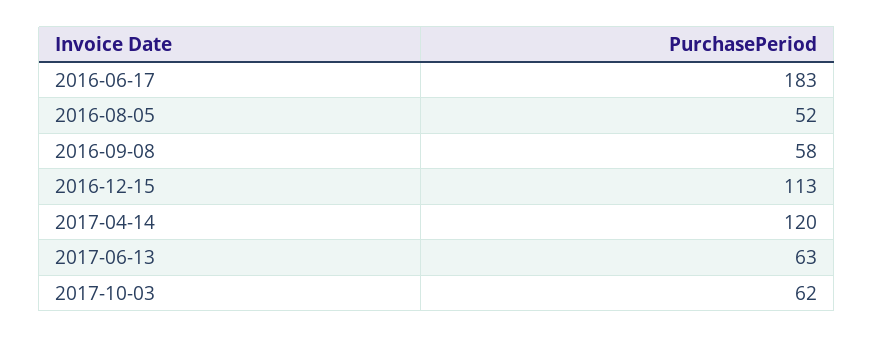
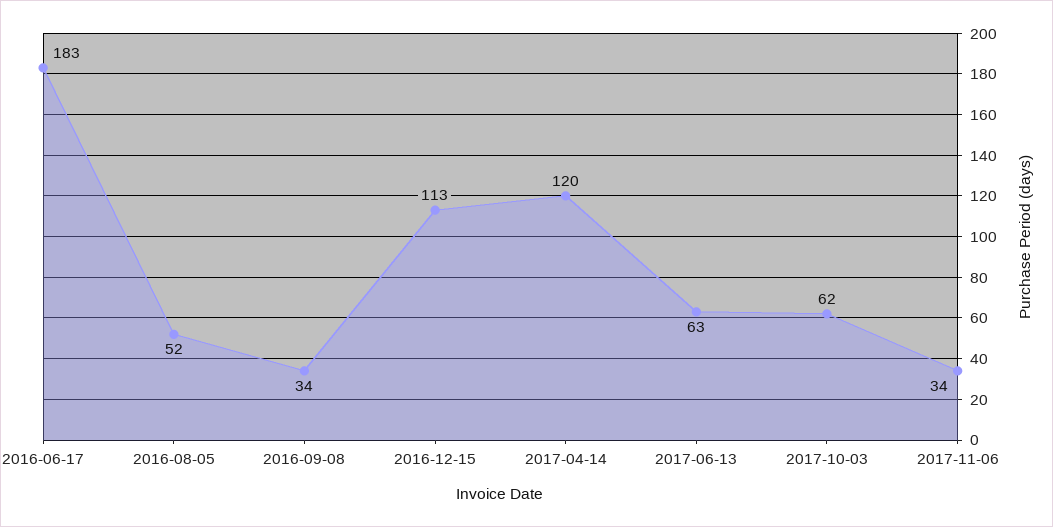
2016-09-08: 58 -> 34
2017-11-06: none -> 34

